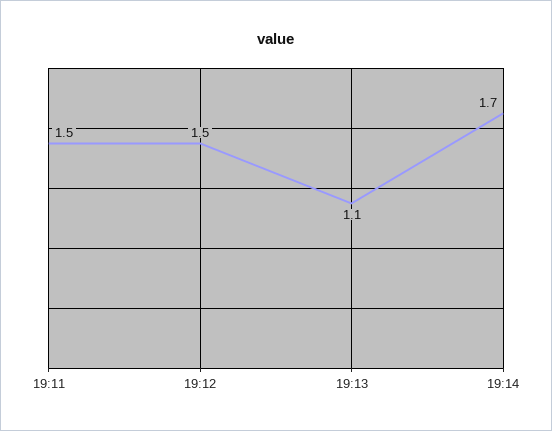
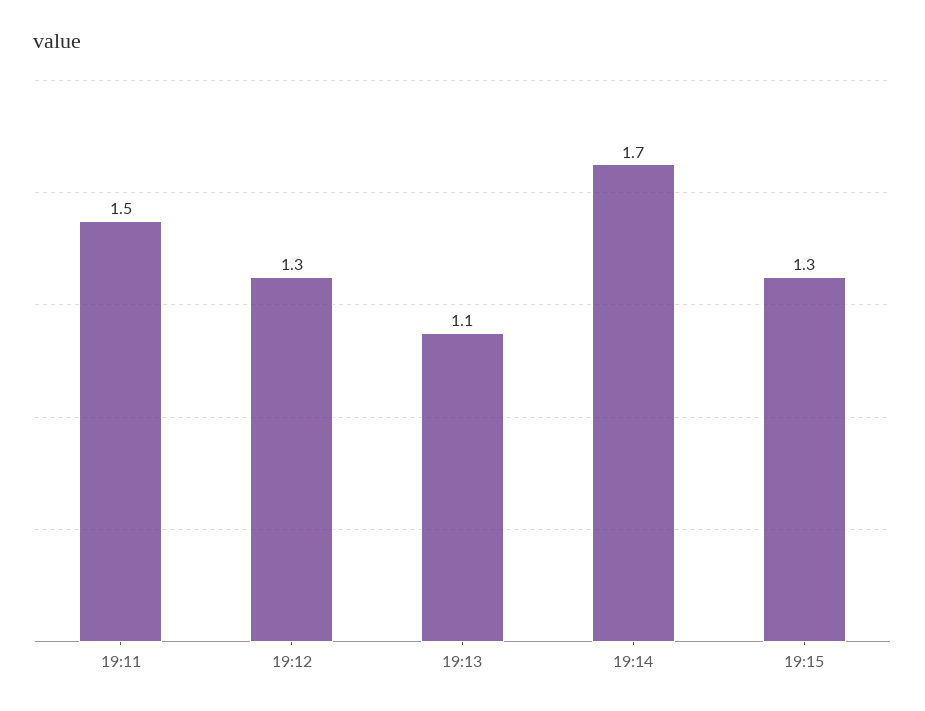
19:12: 1.5 -> 1.3
19:15: none -> 1.3

